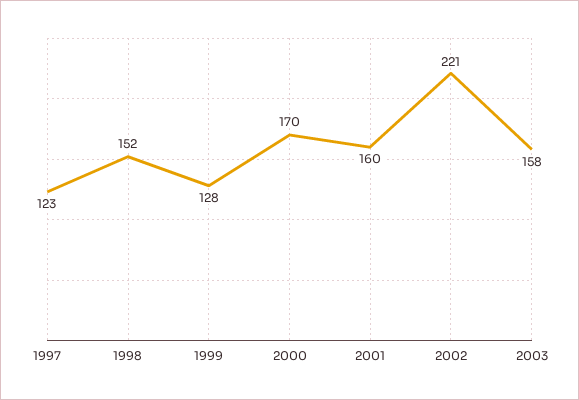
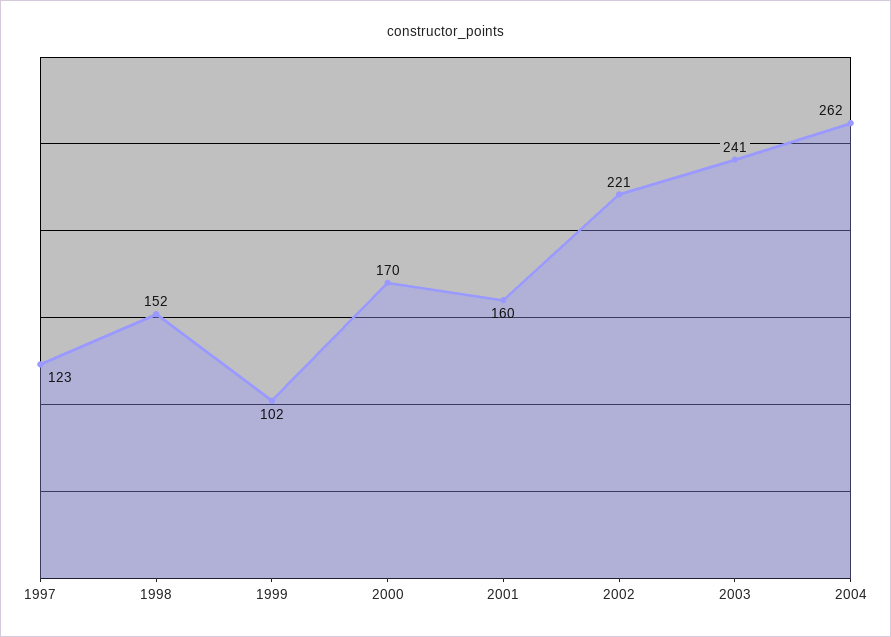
1999: 128 -> 102
2003: 158 -> 241
2004: none -> 262

